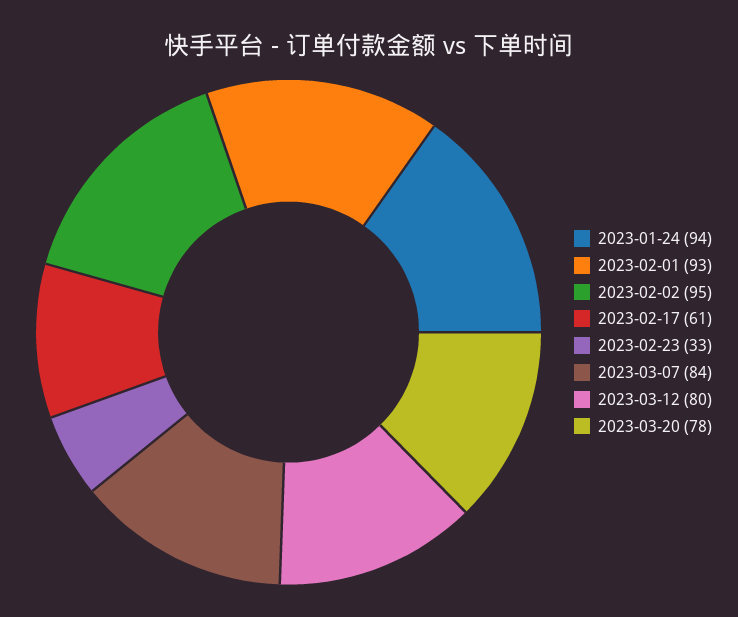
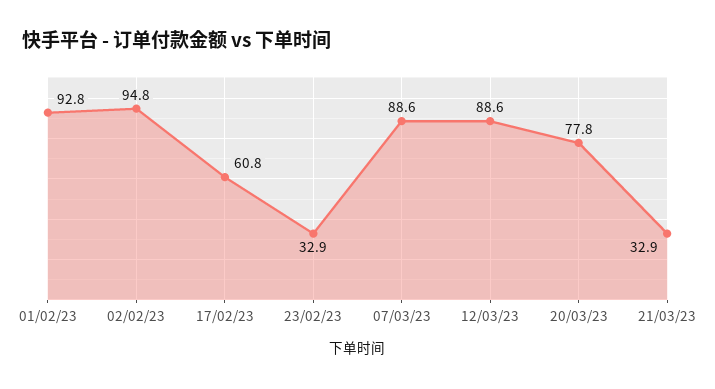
2023-01-24: 94 -> none
2023-03-07: 84 -> 88.6
2023-03-12: 80 -> 88.6
21/03/23: none -> 32.9

